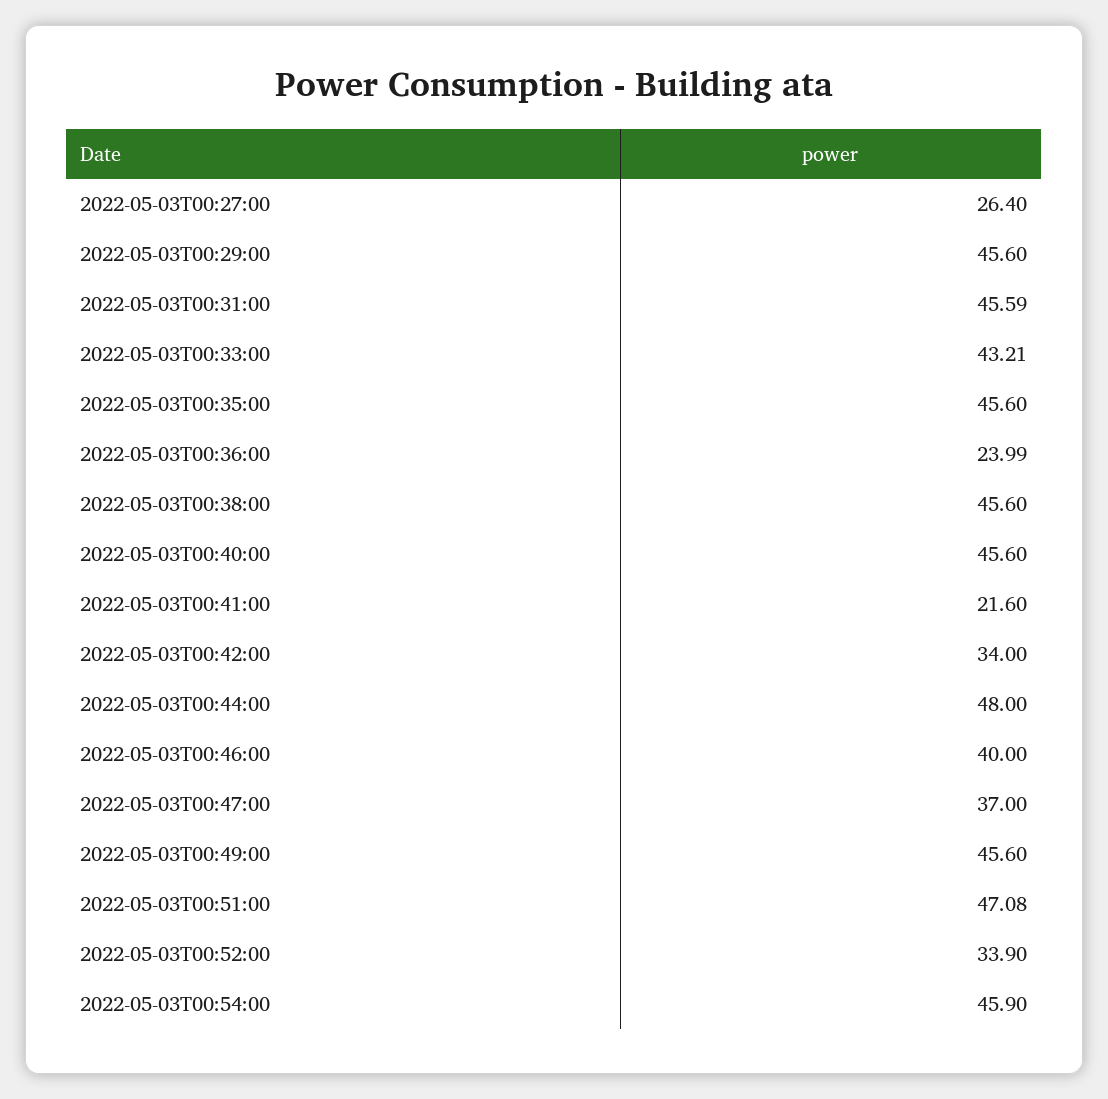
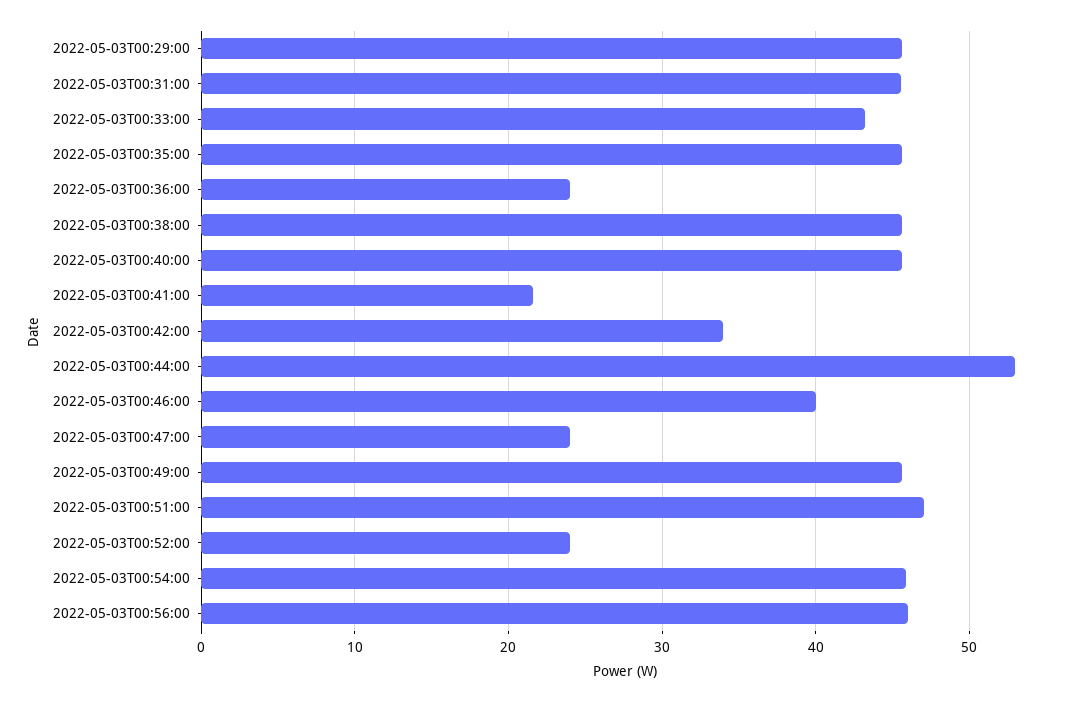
2022-05-03T00:27:00: 26.4 -> none
2022-05-03T00:44:00: 48 -> 53
2022-05-03T00:47:00: 37 -> 24
2022-05-03T00:52:00: 33.9 -> 24
2022-05-03T00:56:00: none -> 46

